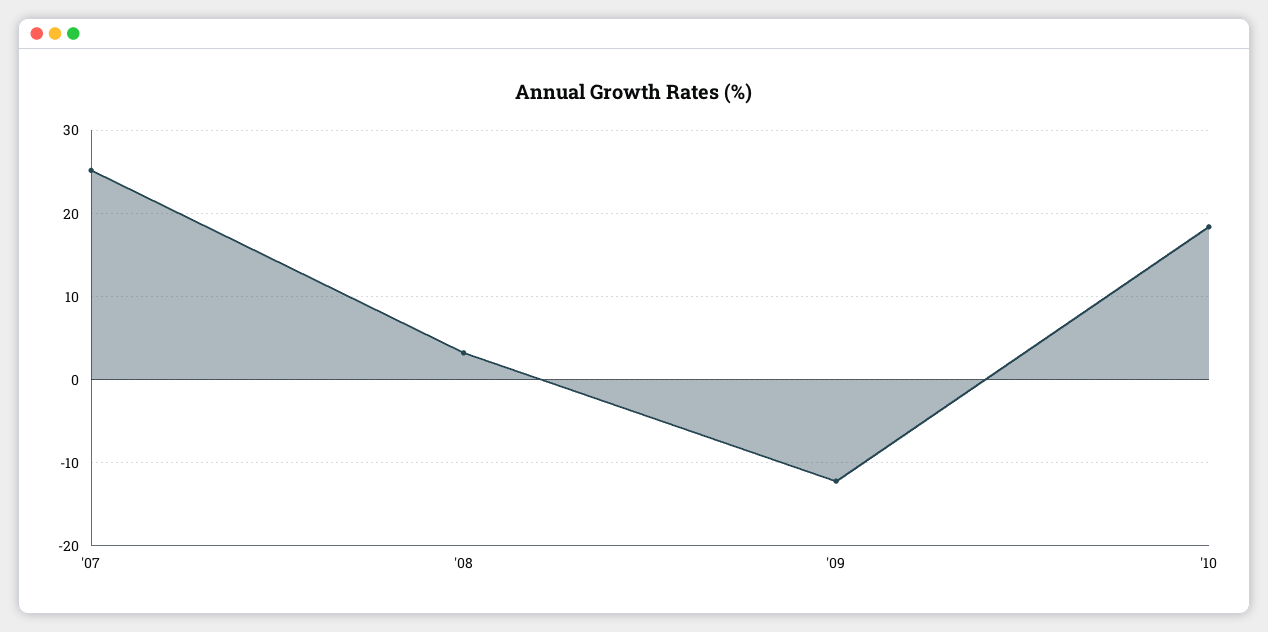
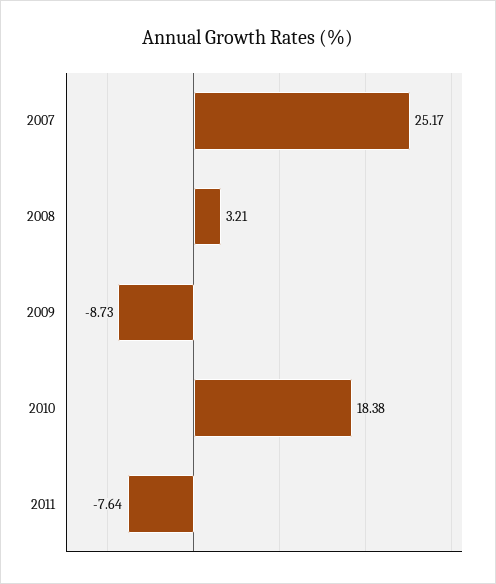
'09: -12 -> -8.73
2011: none -> -7.64

